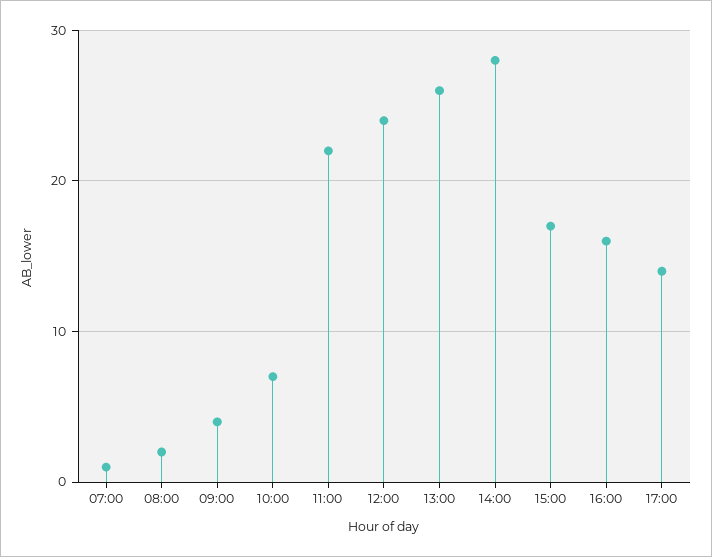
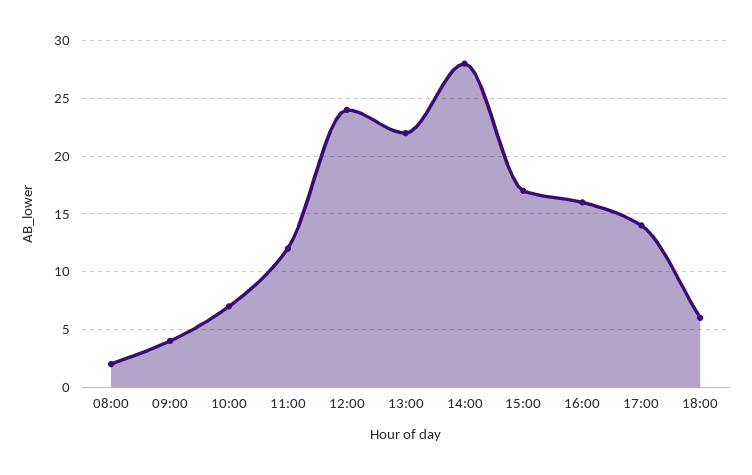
07:00: 1 -> none
11:00: 22 -> 12
13:00: 26 -> 22
18:00: none -> 6

